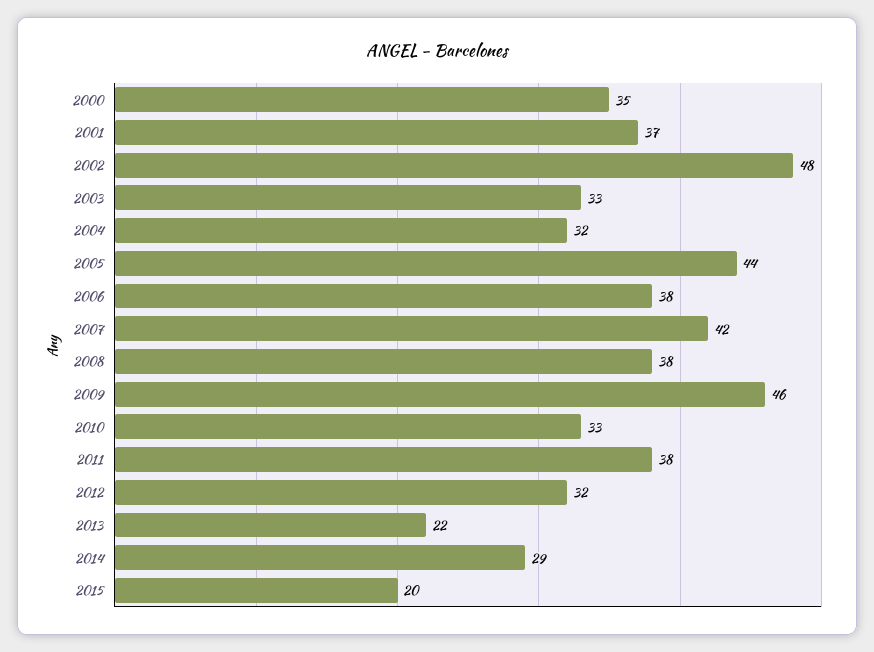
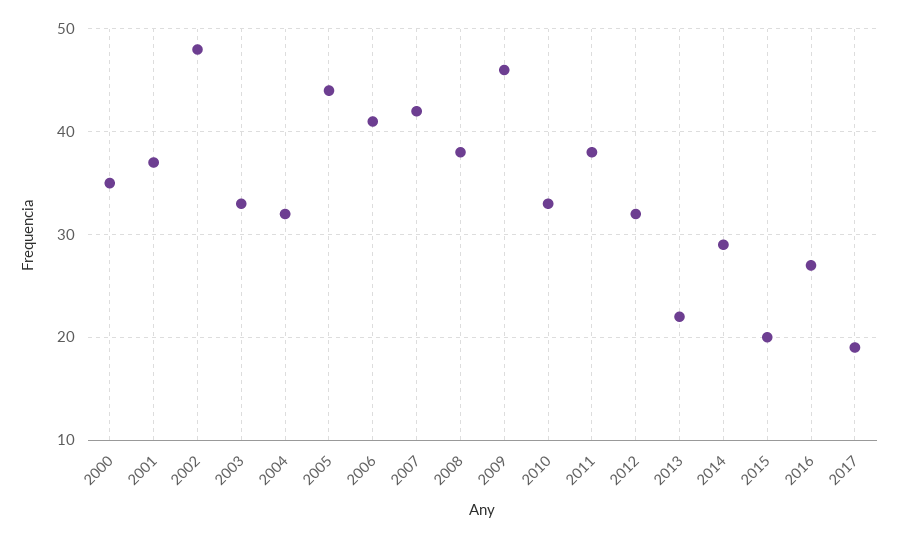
2006: 38 -> 41
2016: none -> 27
2017: none -> 19

